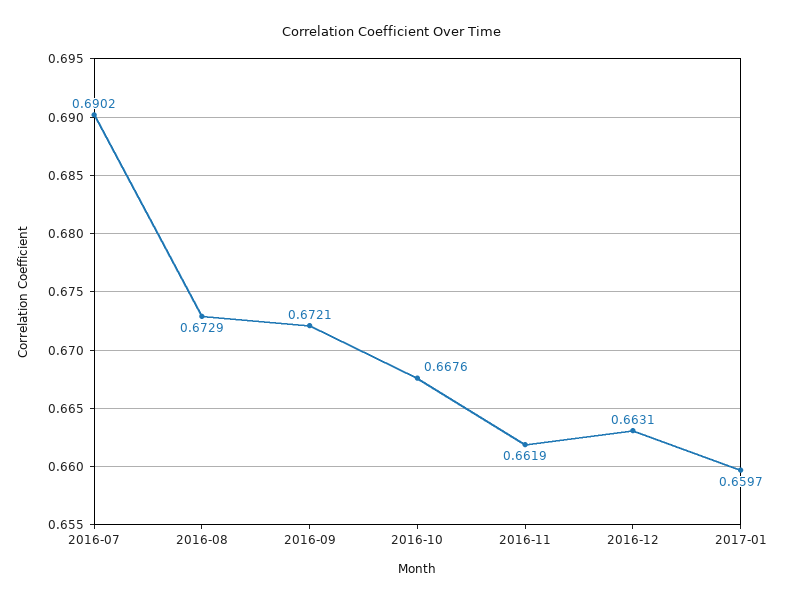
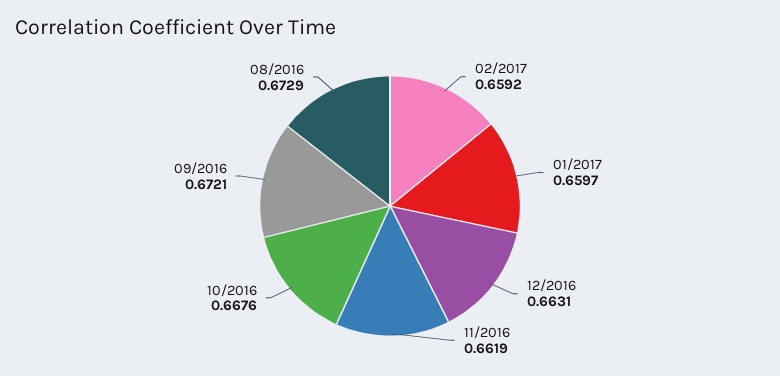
2016-07: 0.6902 -> none
02/2017: none -> 0.6592

